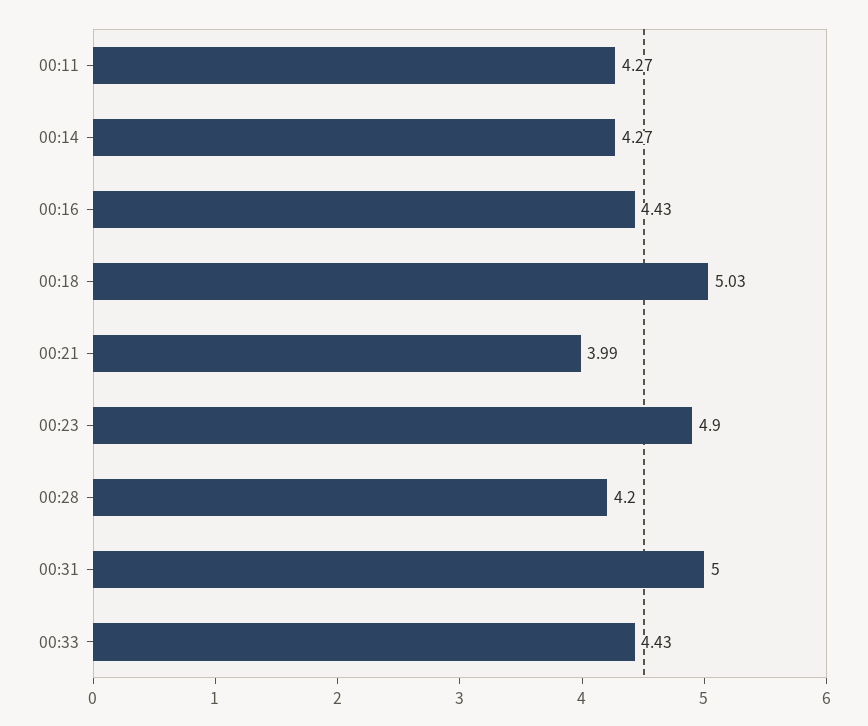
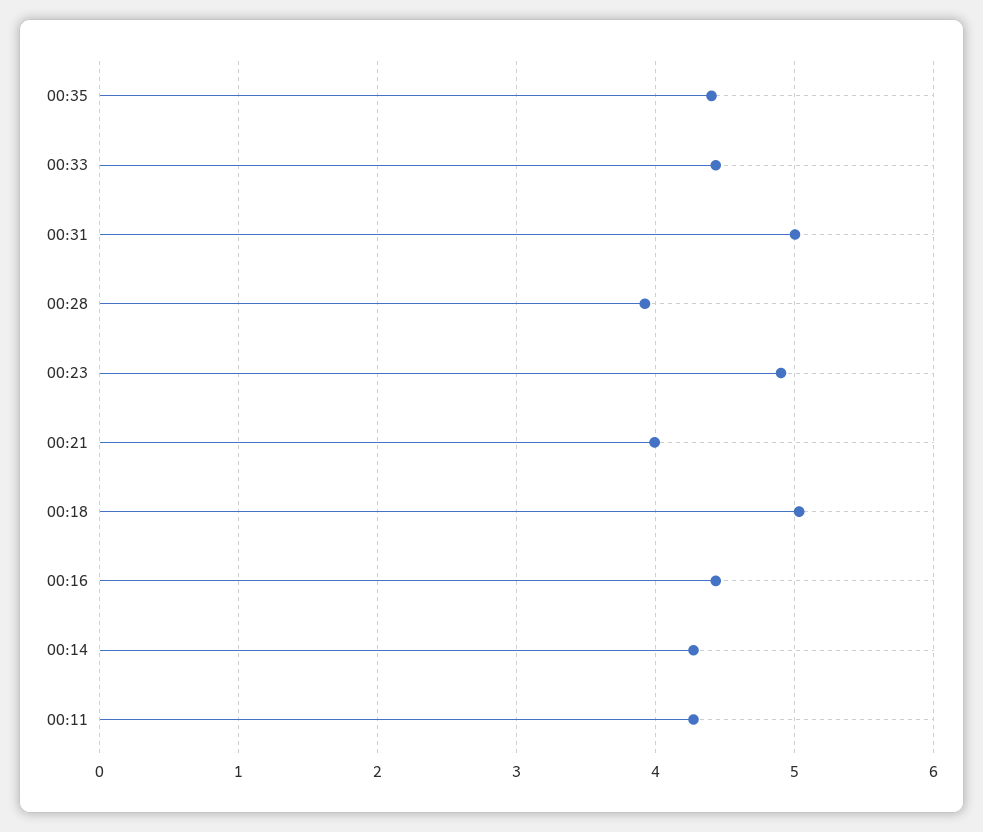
00:28: 4.2 -> 3.9
00:35: none -> 4.4

